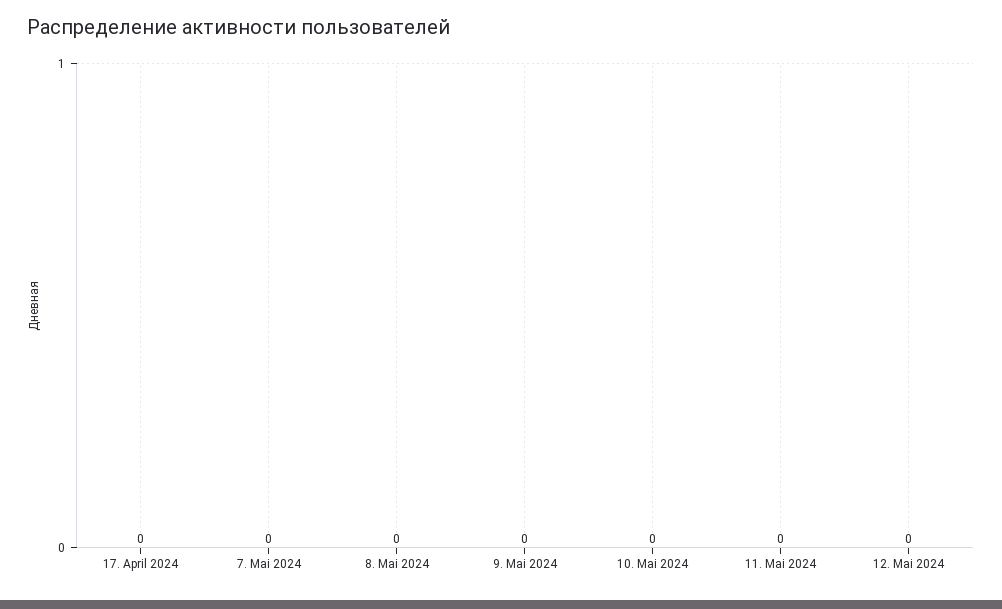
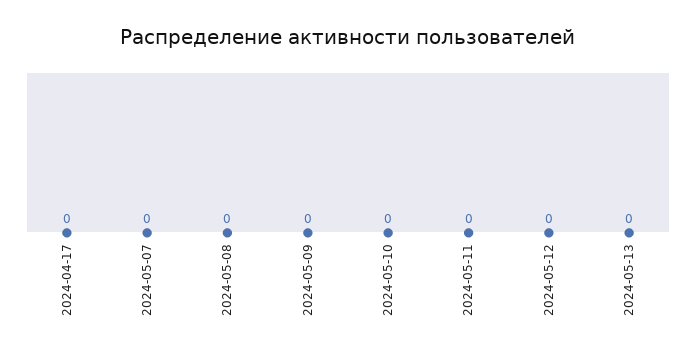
2024-05-13: none -> 0

